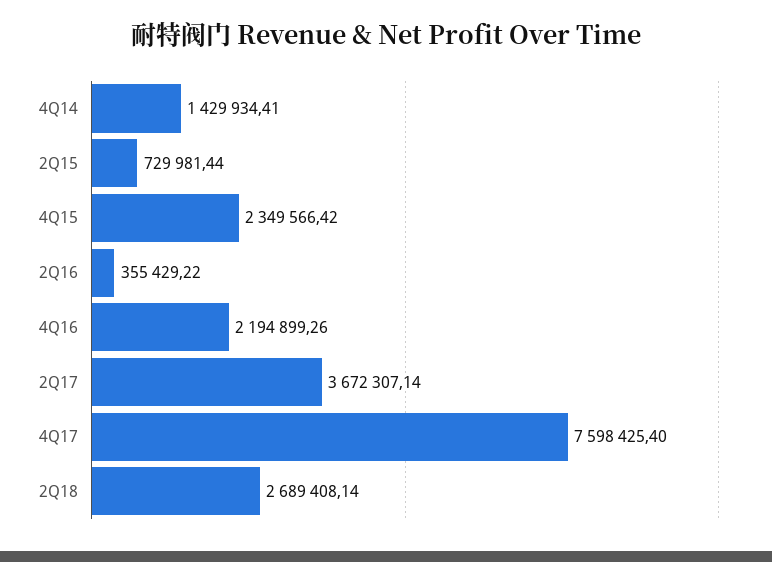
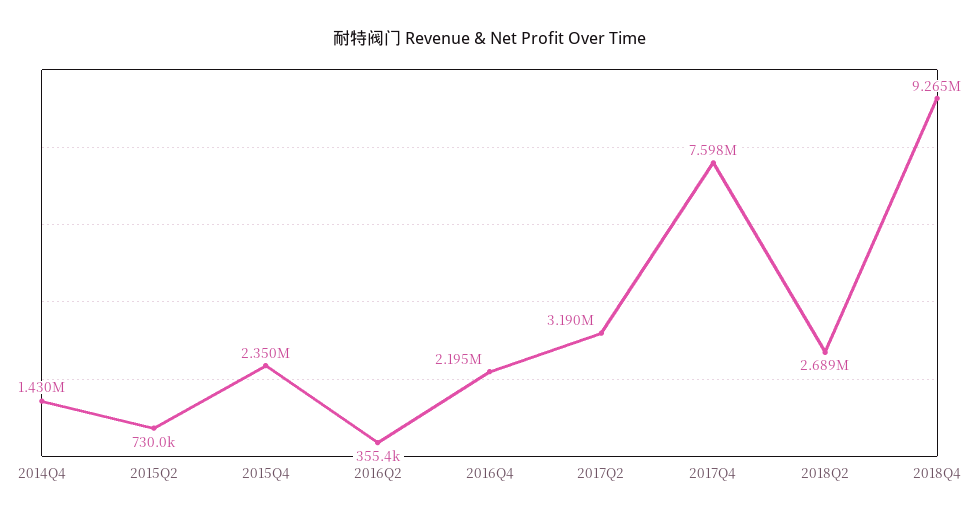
2Q17: 3672307.14 -> 3190000
2018Q4: none -> 9265000

